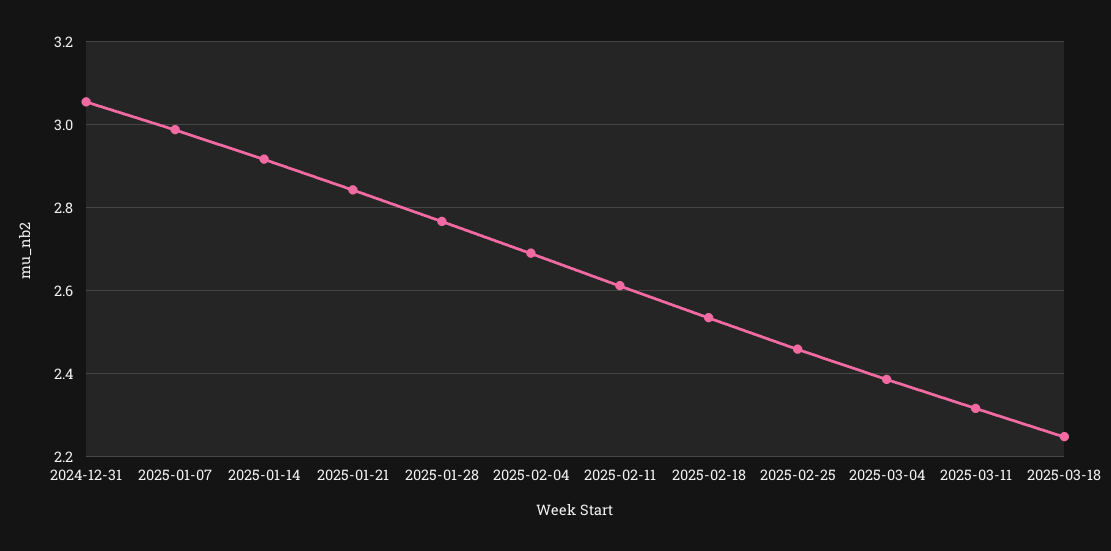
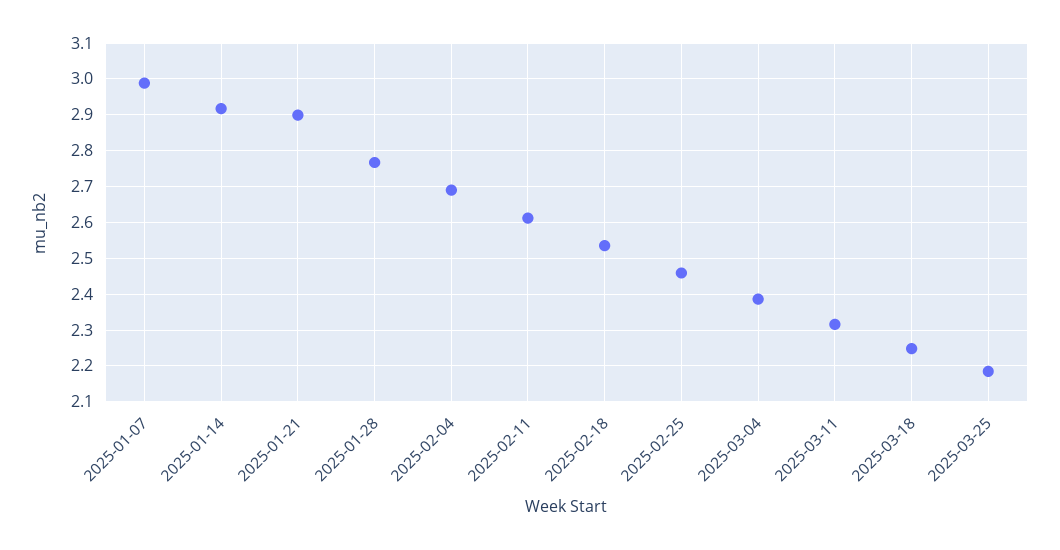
2024-12-31: 3.06 -> none
2025-01-21: 2.84 -> 2.9
2025-03-25: none -> 2.18

